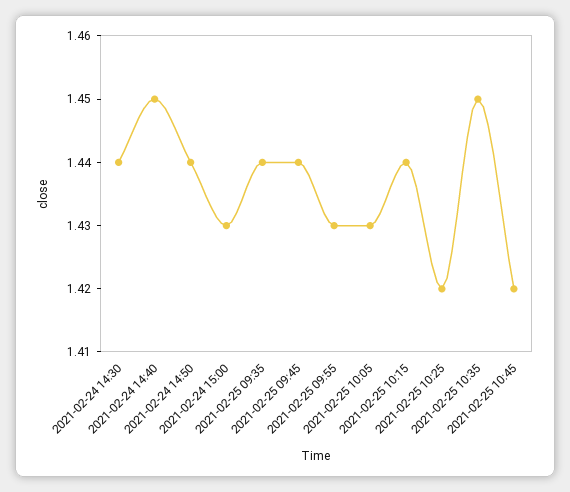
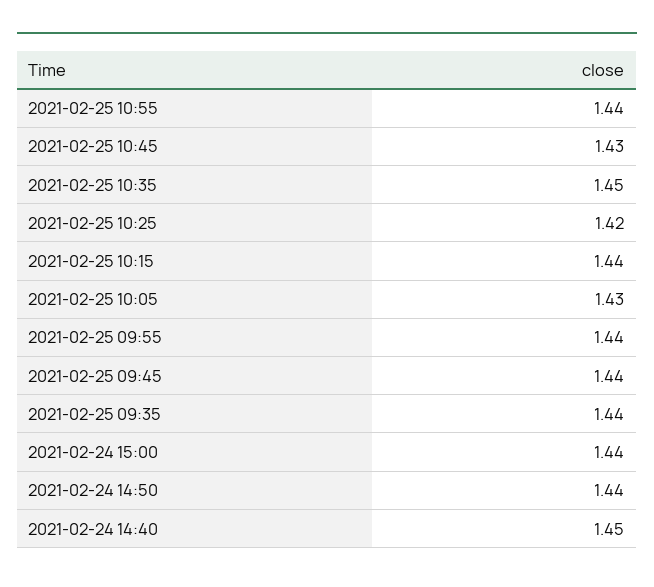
2021-02-24 14:30: 1.44 -> none
2021-02-24 15:00: 1.43 -> 1.44
2021-02-25 09:55: 1.43 -> 1.44
2021-02-25 10:45: 1.42 -> 1.43
2021-02-25 10:55: none -> 1.44

